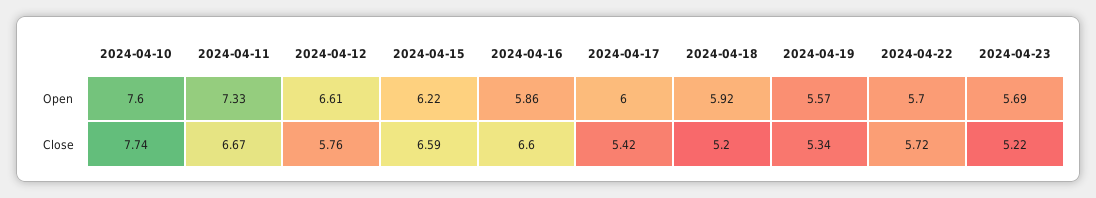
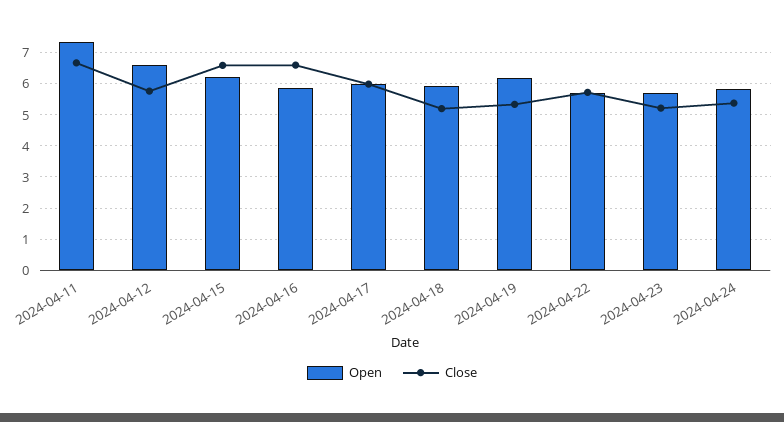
Open, 2024-04-10: 7.6 -> none
Open, 2024-04-19: 5.57 -> 6.2
Close, 2024-04-10: 7.74 -> none
Close, 2024-04-17: 5.42 -> 6
Open, 2024-04-24: none -> 5.8
Close, 2024-04-24: none -> 5.4

